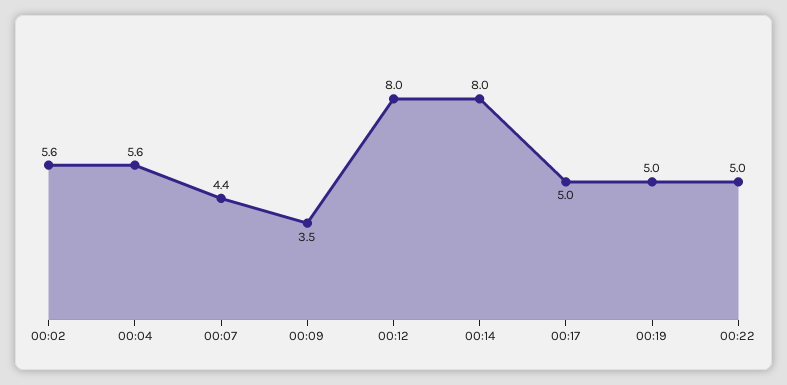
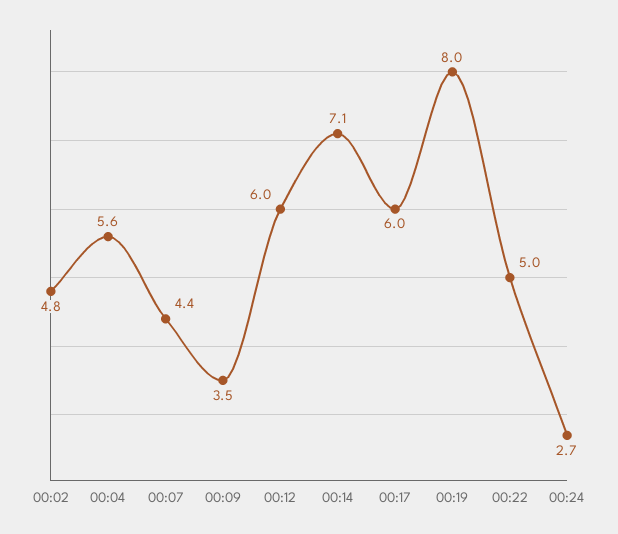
00:02: 5.6 -> 4.8
00:12: 8 -> 6
00:14: 8 -> 7.1
00:17: 5 -> 6
00:19: 5 -> 8
00:24: none -> 2.7

